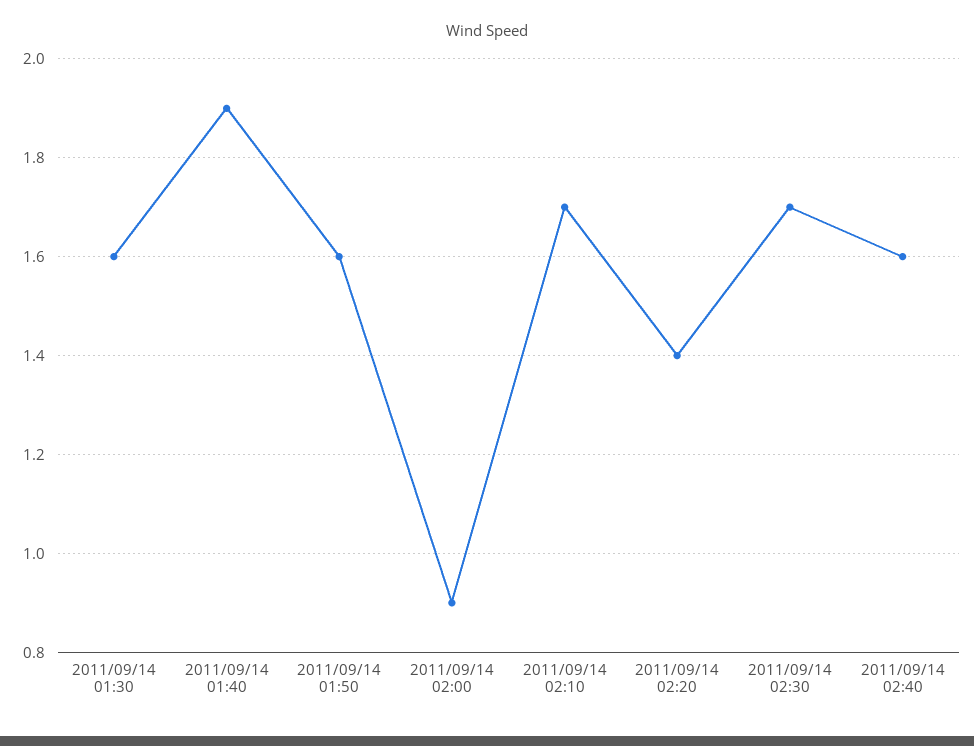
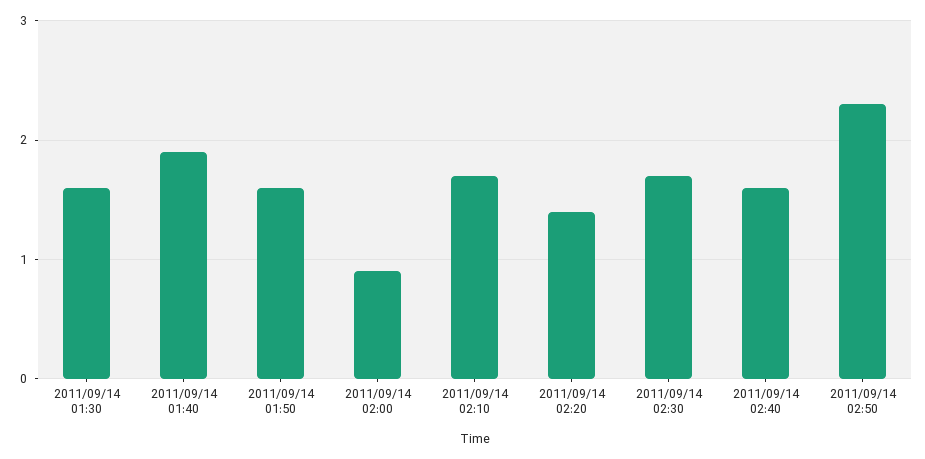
2011/09/14 02:50: none -> 2.3

